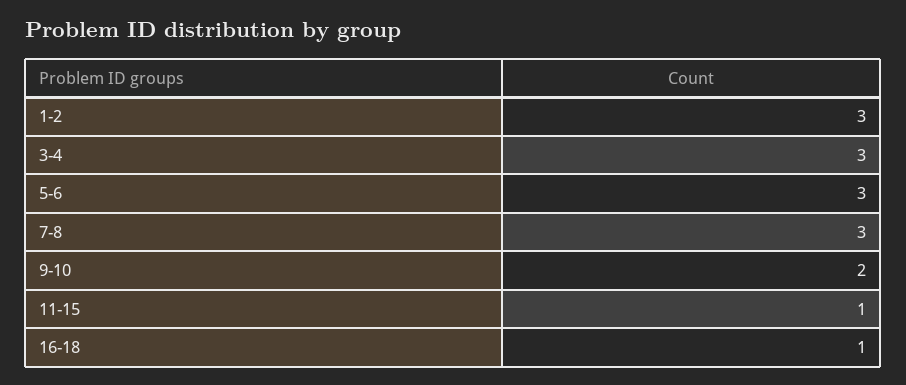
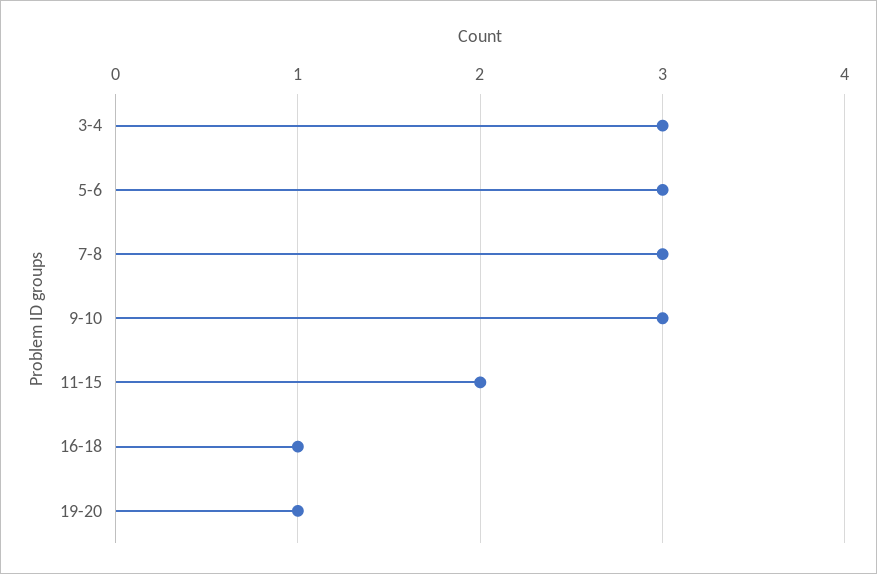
1-2: 3 -> none
9-10: 2 -> 3
11-15: 1 -> 2
19-20: none -> 1

